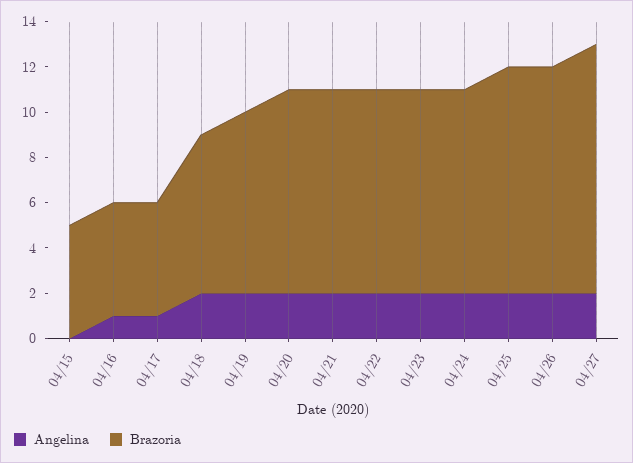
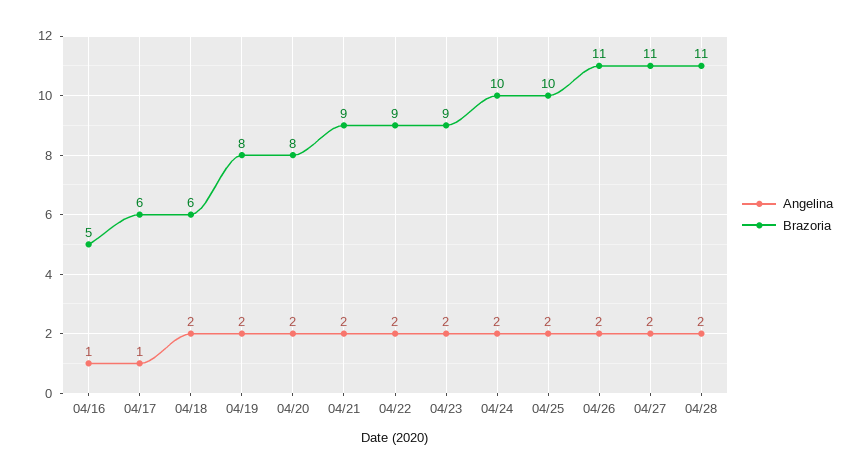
Angelina, 04/15: 0 -> none
Brazoria, 04/15: 5 -> none
Brazoria, 04/17: 5 -> 6
Brazoria, 04/18: 7 -> 6
Brazoria, 04/20: 9 -> 8
Brazoria, 04/24: 9 -> 10
Brazoria, 04/26: 10 -> 11
Angelina, 04/28: none -> 2
Brazoria, 04/28: none -> 11

